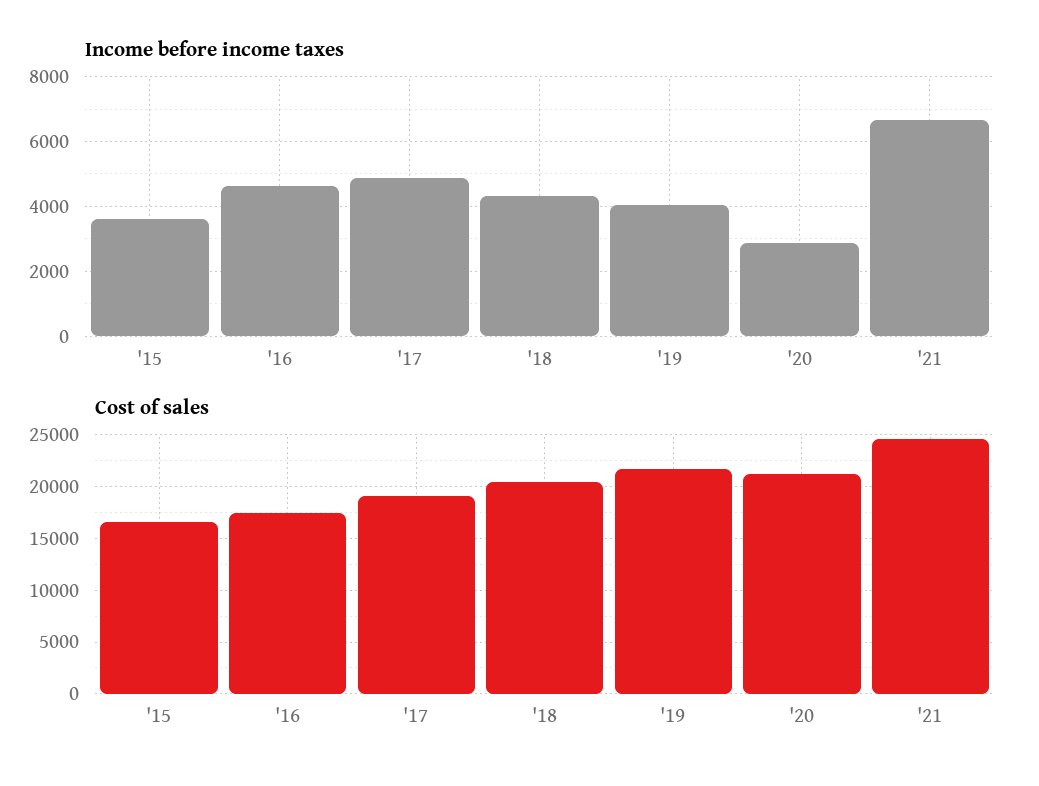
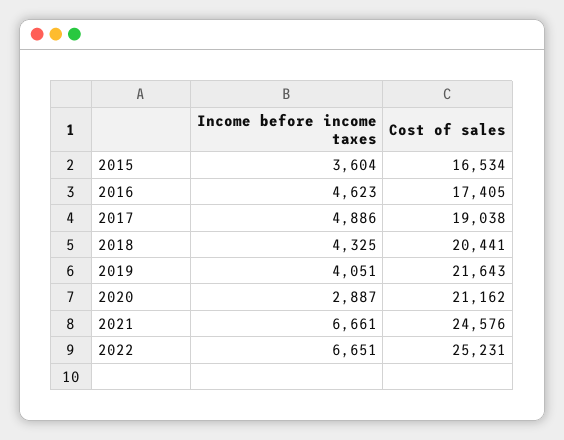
Income before income taxes, 2022: none -> 6651
Cost of sales, 2022: none -> 25231

